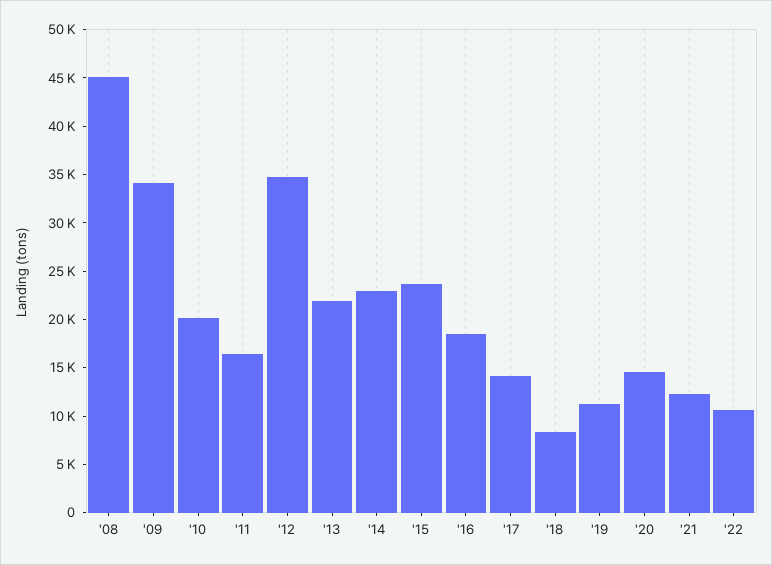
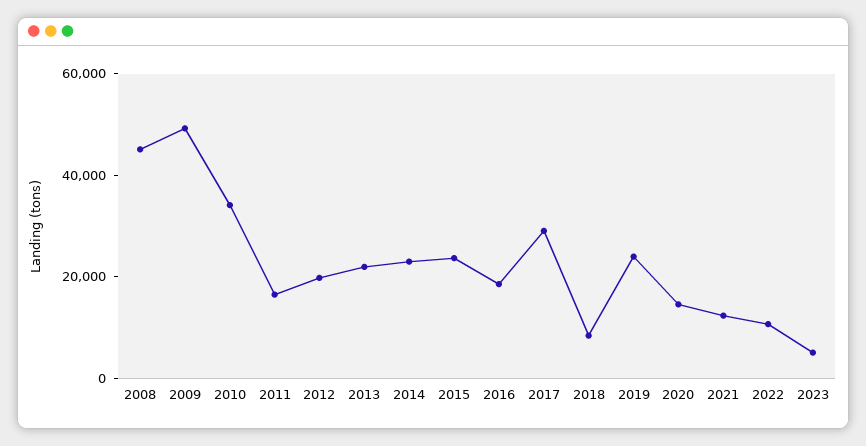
'09: 34000 -> 50000
'10: 20000 -> 35000
'12: 35000 -> 20000
'17: 14000 -> 30000
'19: 11000 -> 25000
2023: none -> 5000

